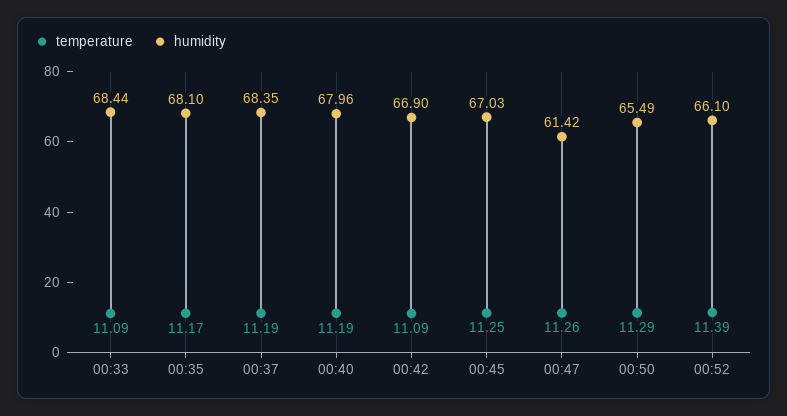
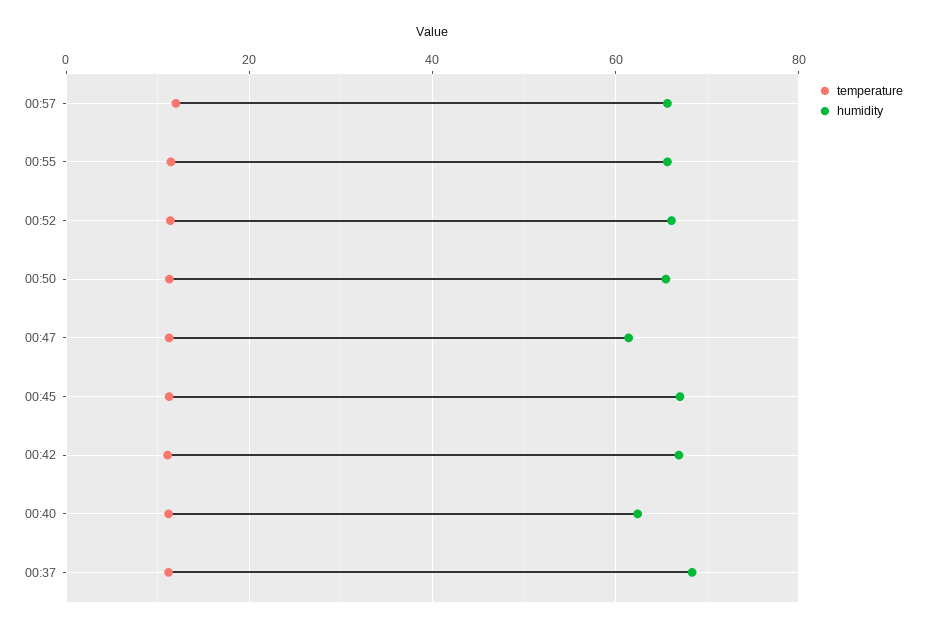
temperature, 00:33: 11.09 -> none
humidity, 00:33: 68.44 -> none
temperature, 00:35: 11.17 -> none
humidity, 00:35: 68.1 -> none
humidity, 00:40: 67.96 -> 62
temperature, 00:57: none -> 12
humidity, 00:57: none -> 66
temperature, 00:55: none -> 12
humidity, 00:55: none -> 66

